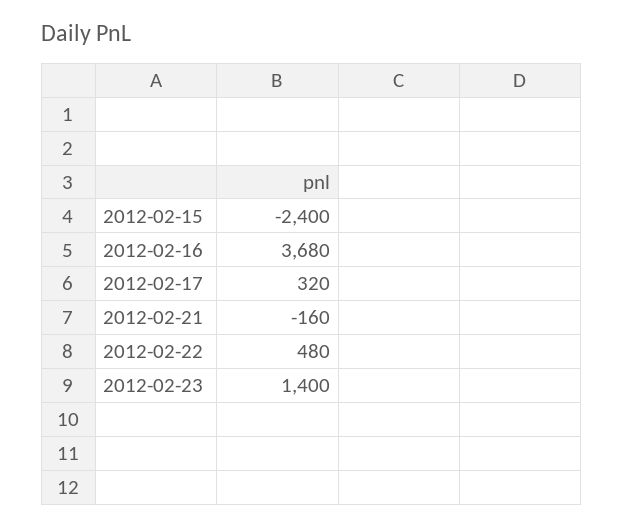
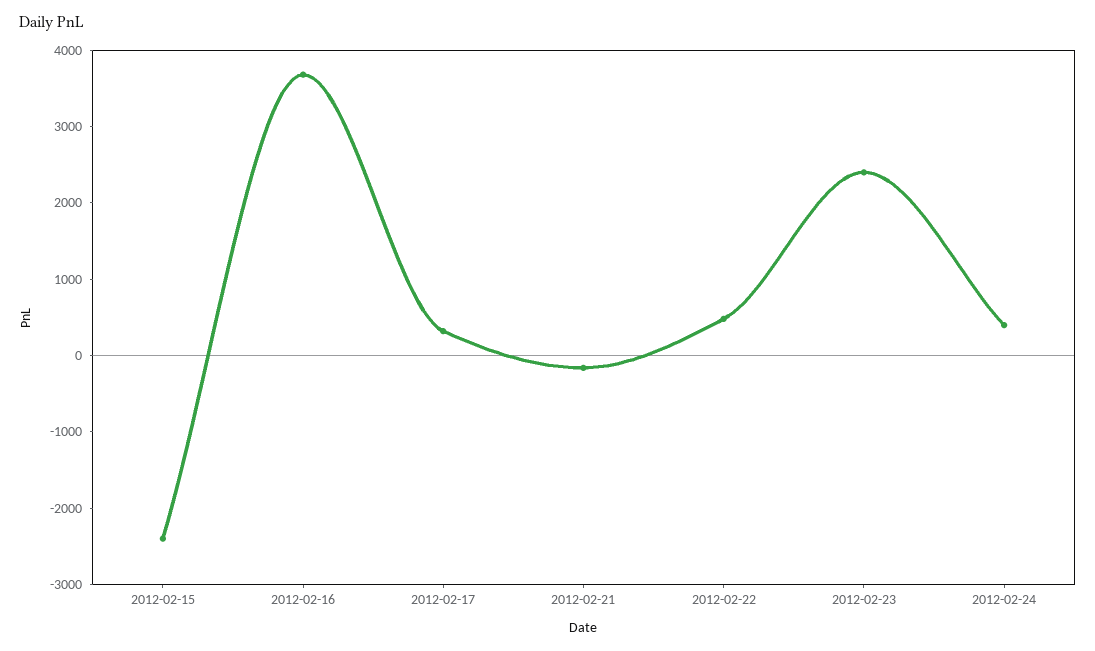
2012-02-23: 1400 -> 2400
2012-02-24: none -> 400

